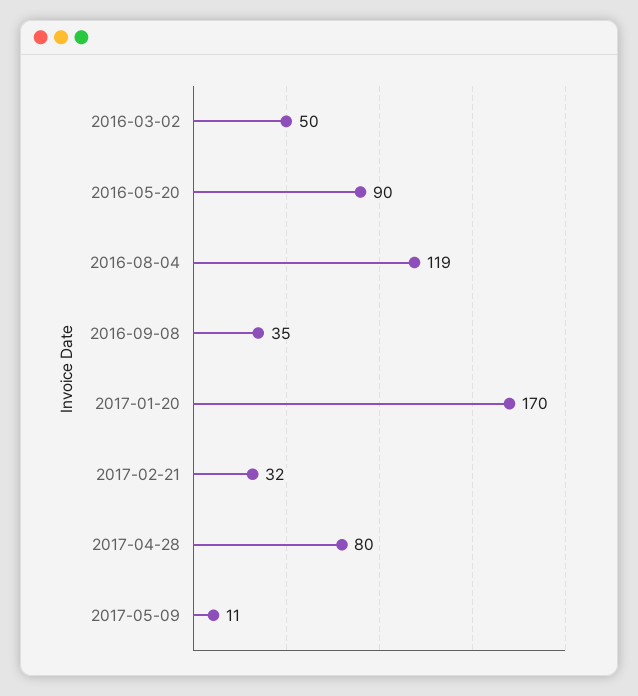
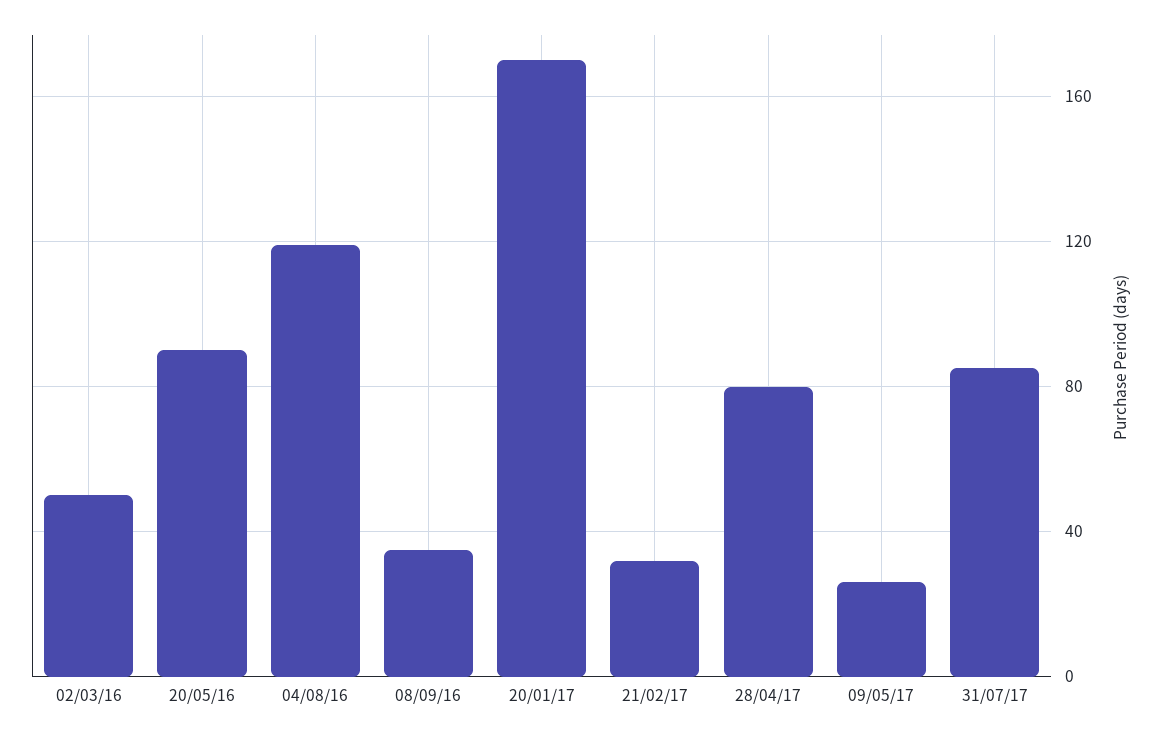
2017-05-09: 11 -> 25
31/07/17: none -> 85

